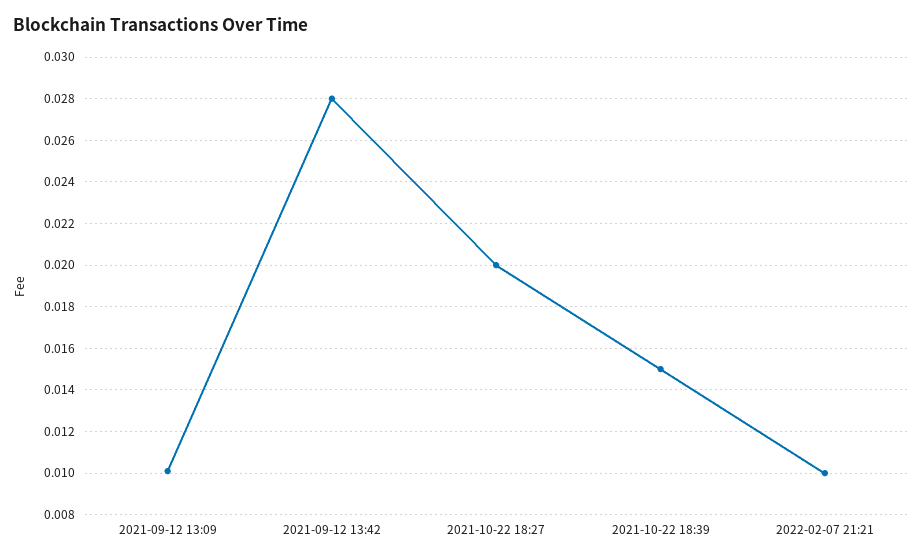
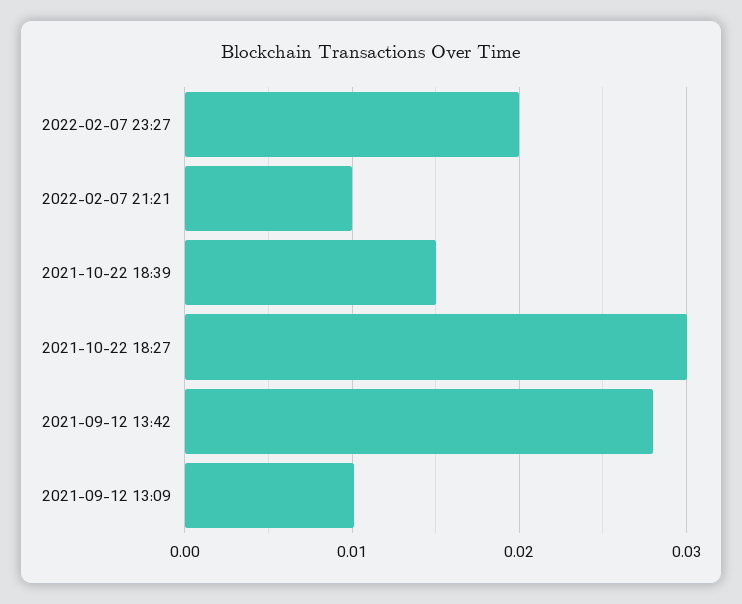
2021-10-22 18:27: 0.02 -> 0.03
2022-02-07 23:27: none -> 0.02

